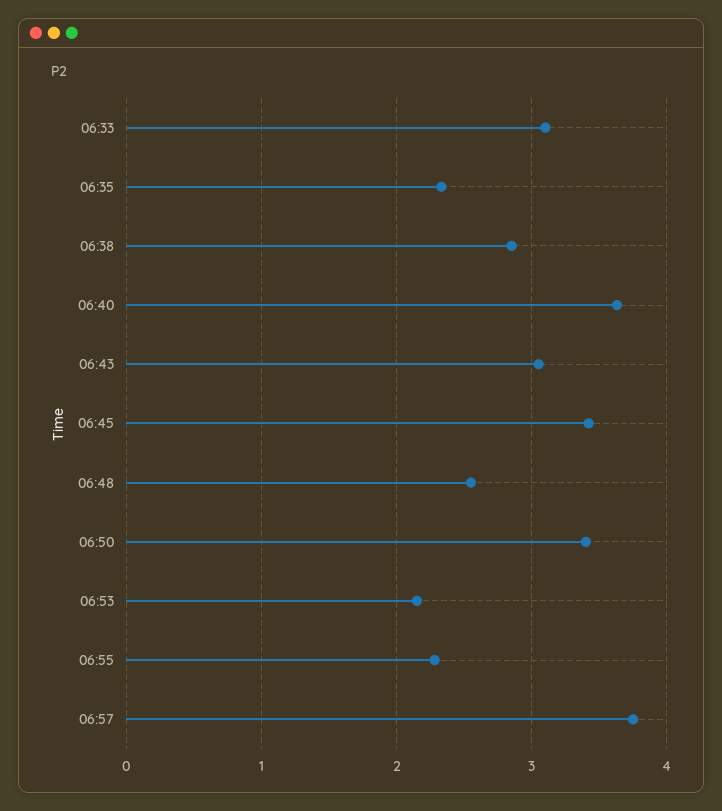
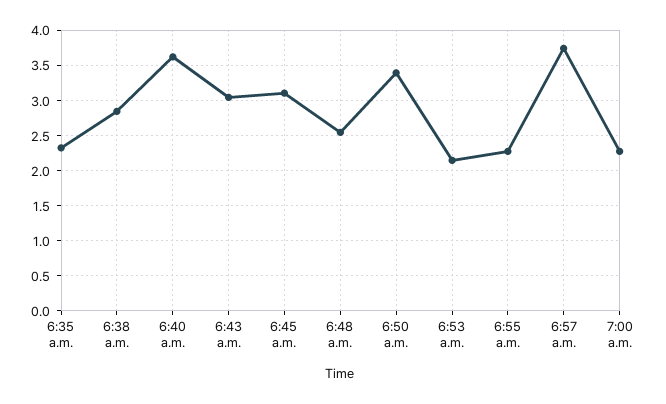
06:33: 3.1 -> none
06:45: 3.4 -> 3.1
7:00 a.m.: none -> 2.3

